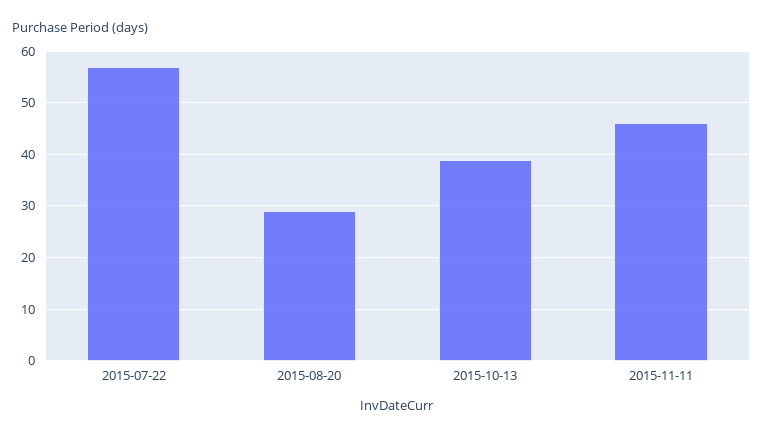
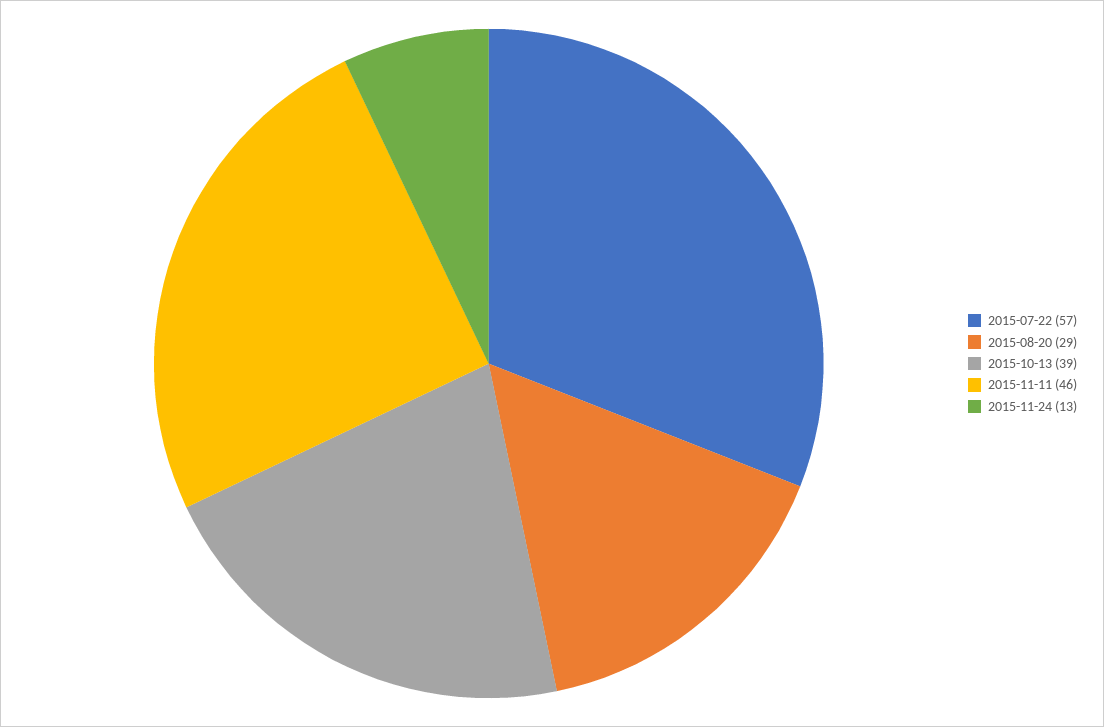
2015-11-24: none -> 13

